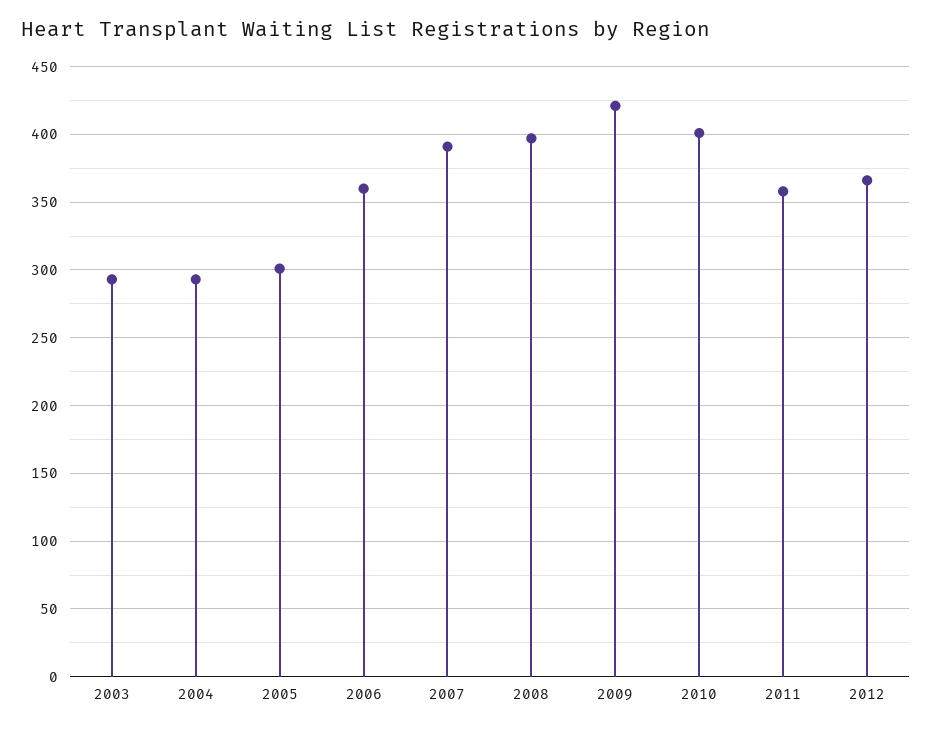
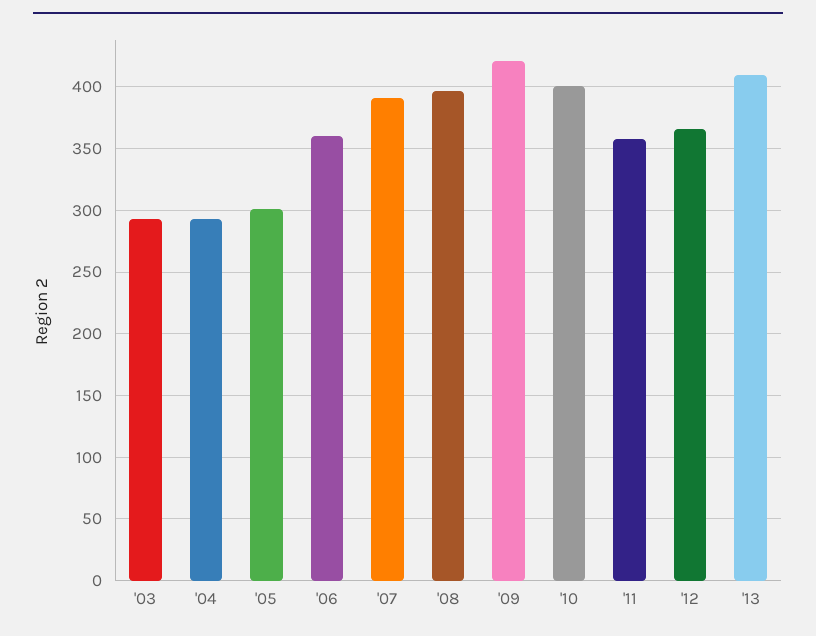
'13: none -> 410

